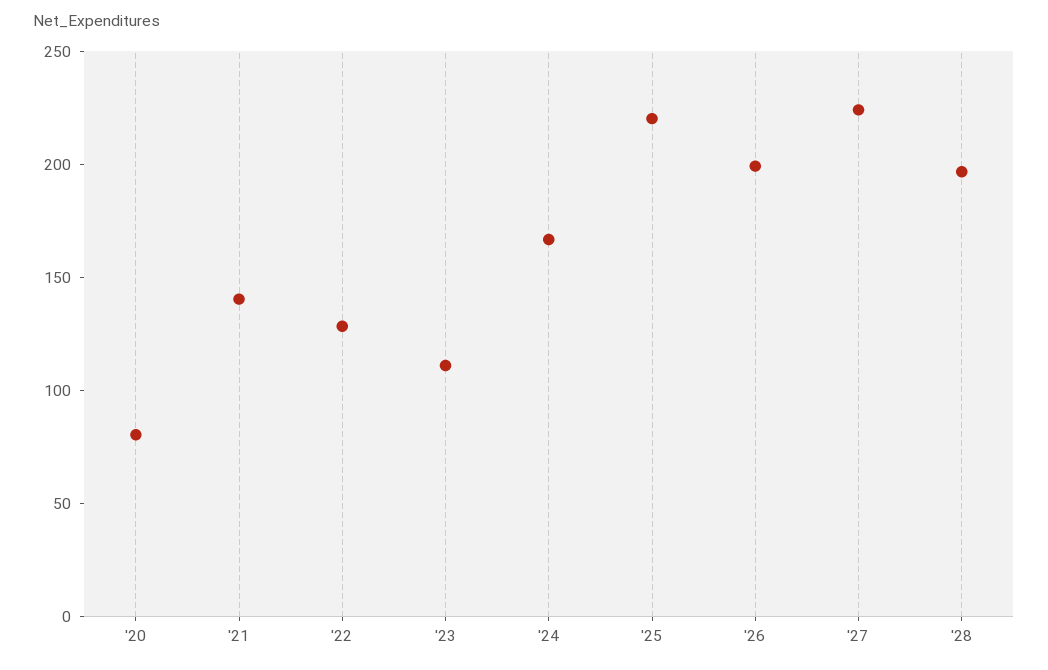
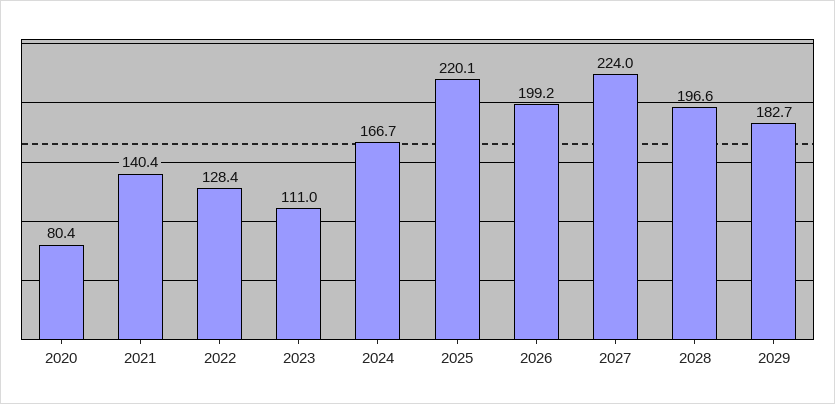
2029: none -> 182.7

